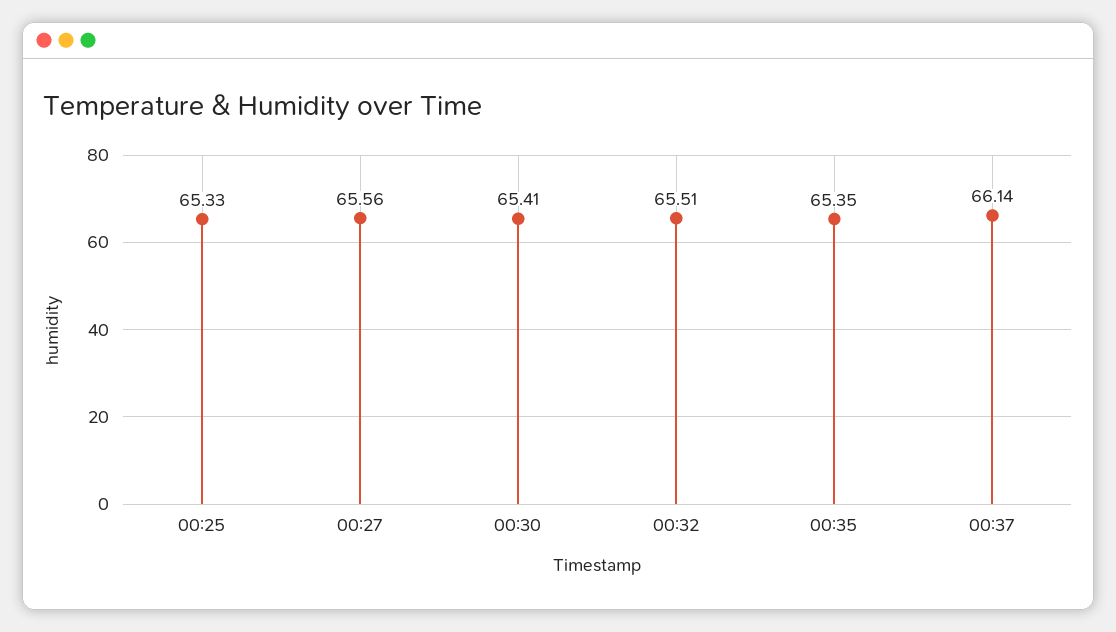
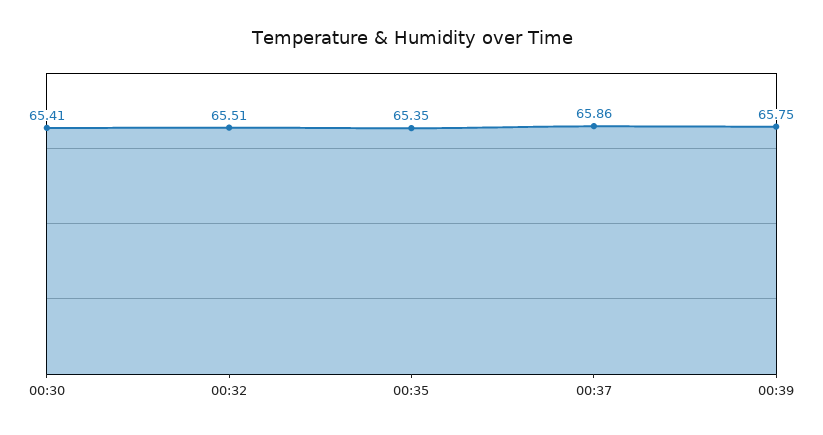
00:25: 65.33 -> none
00:27: 65.56 -> none
00:37: 66.14 -> 65.86
00:39: none -> 65.75

